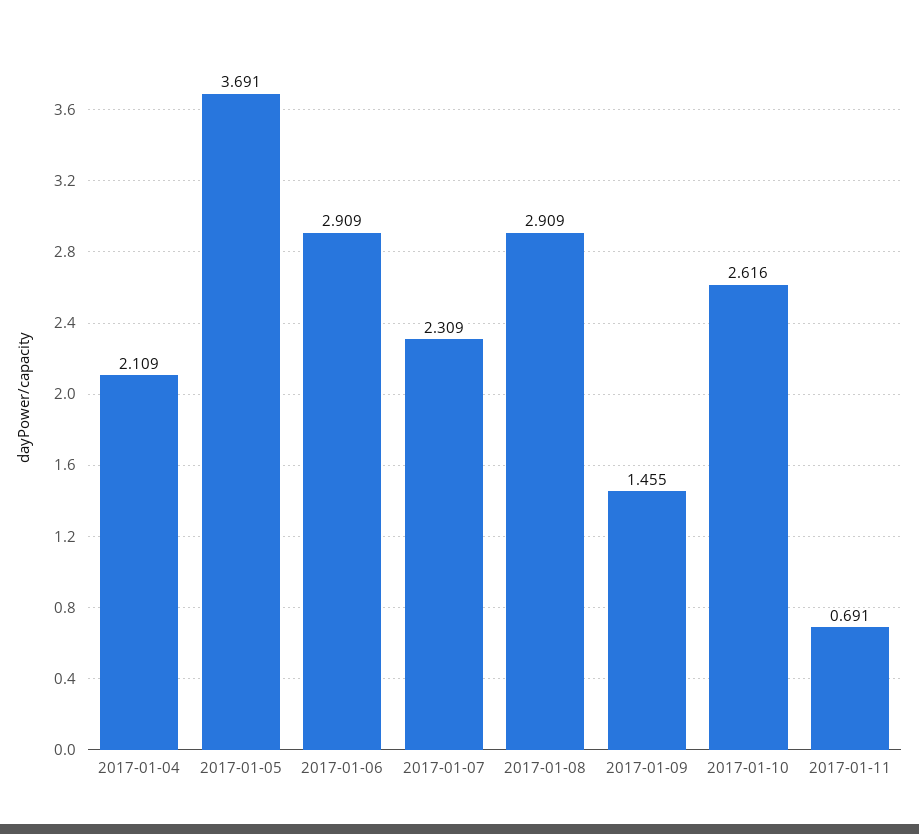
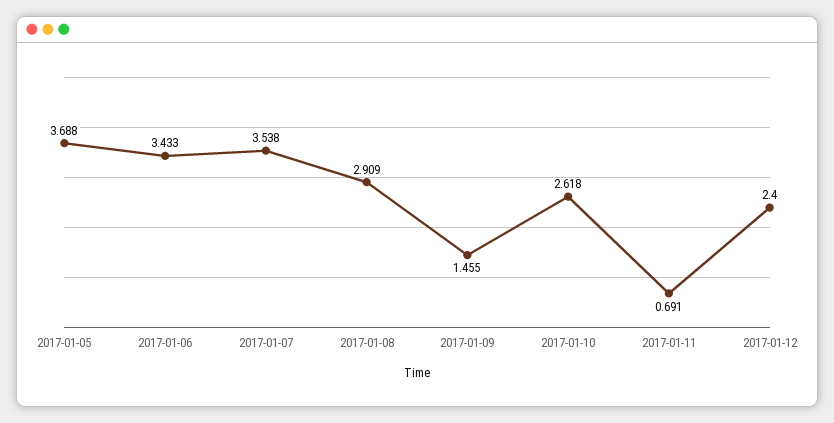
2017-01-04: 2.109 -> none
2017-01-05: 3.691 -> 3.688
2017-01-06: 2.909 -> 3.433
2017-01-07: 2.309 -> 3.538
2017-01-10: 2.616 -> 2.618
2017-01-12: none -> 2.4

